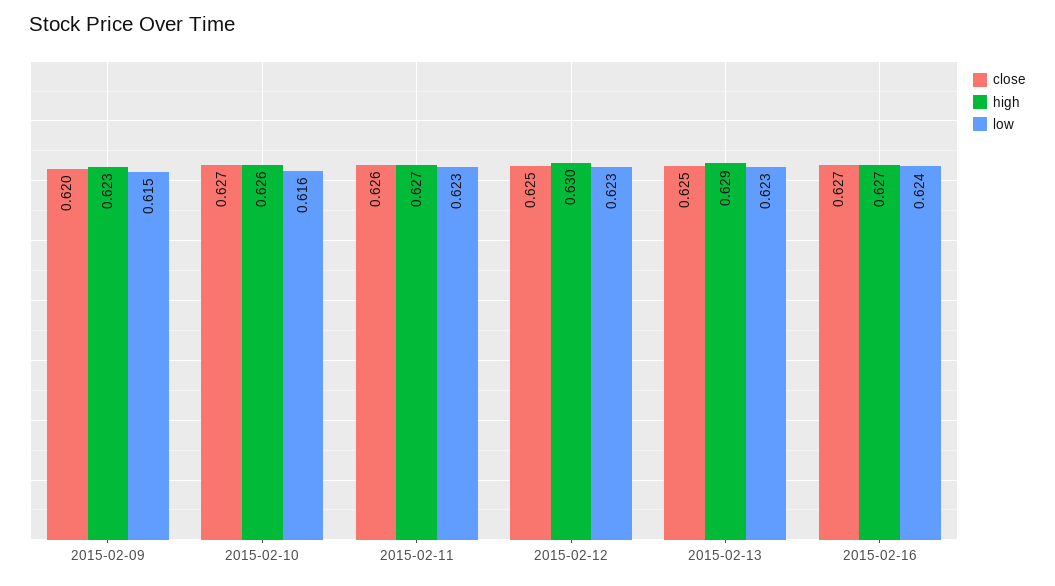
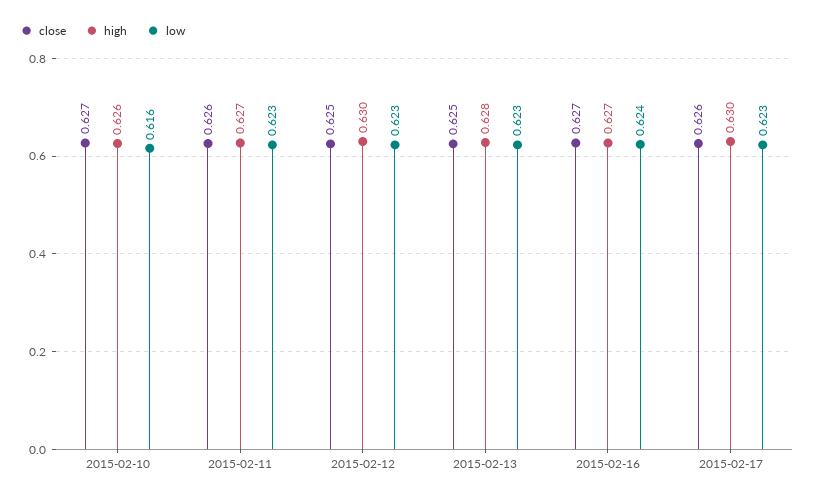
close, 2015-02-09: 0.62 -> none
high, 2015-02-09: 0.623 -> none
low, 2015-02-09: 0.615 -> none
high, 2015-02-13: 0.629 -> 0.628
close, 2015-02-17: none -> 0.626
high, 2015-02-17: none -> 0.63
low, 2015-02-17: none -> 0.623

